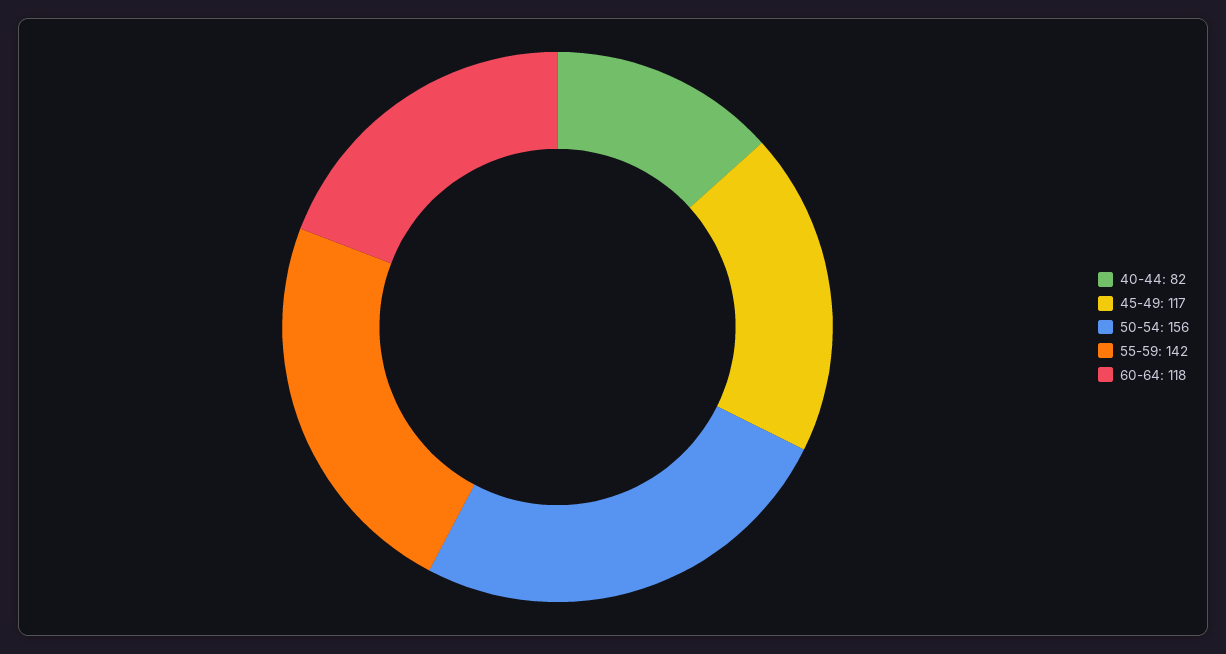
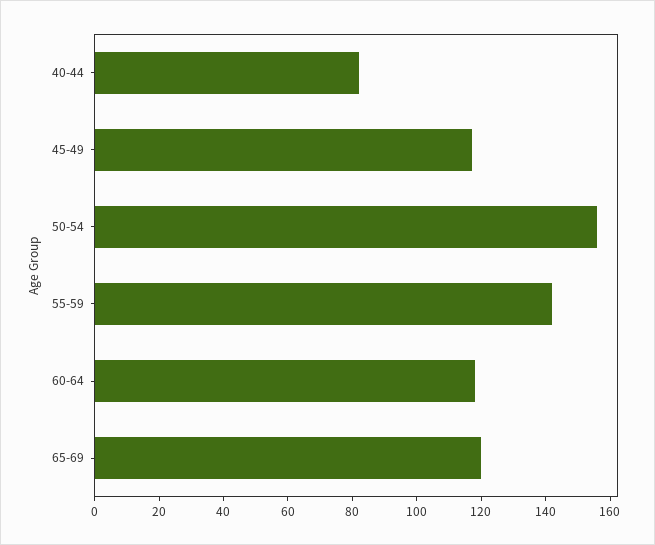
65-69: none -> 120

